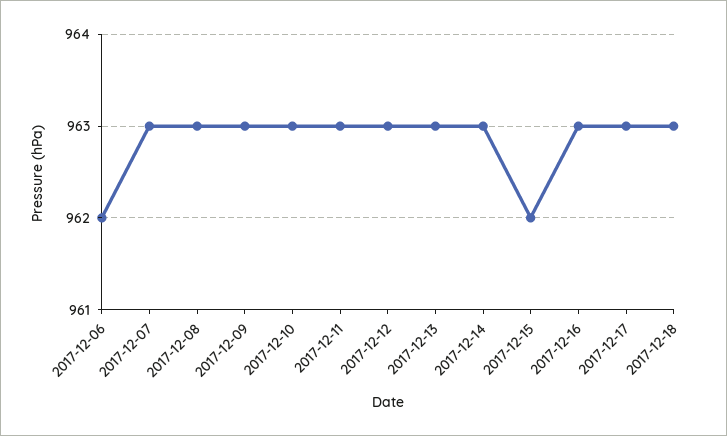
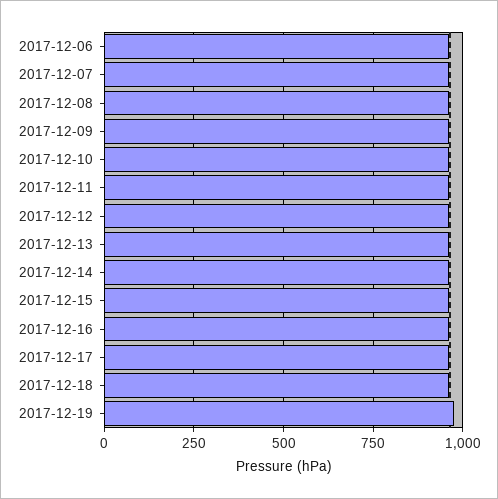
2017-12-19: none -> 975

